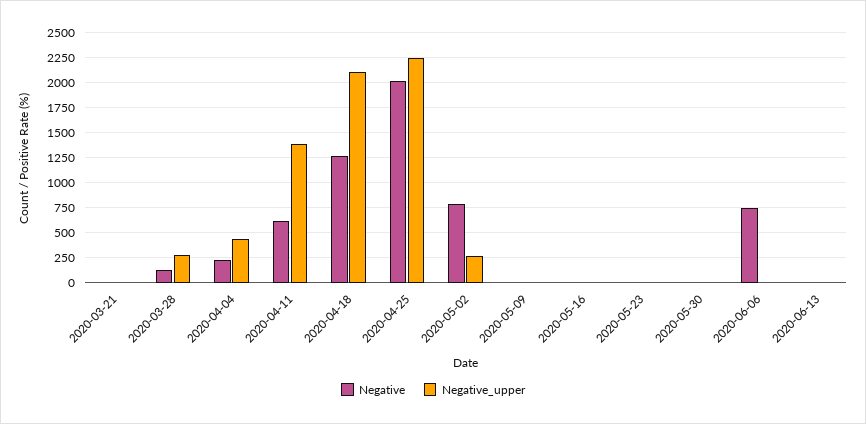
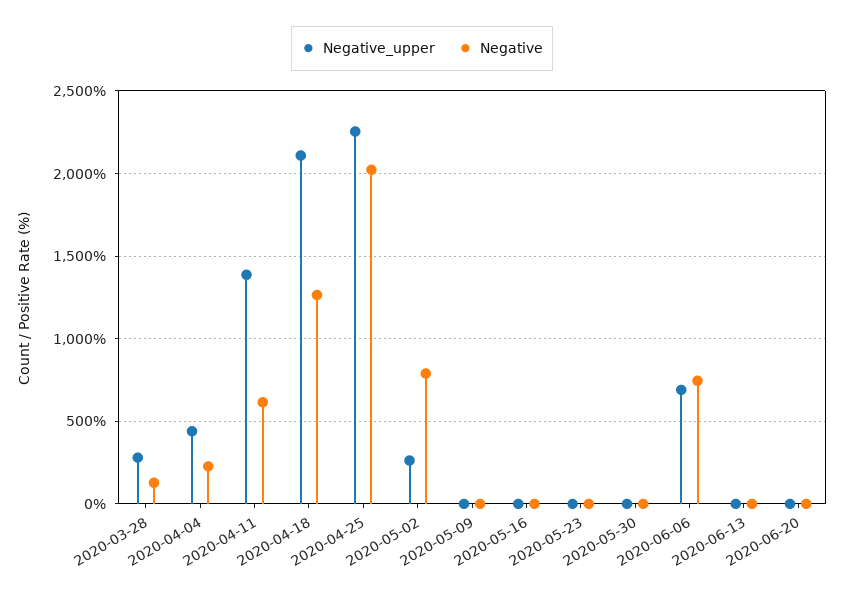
Negative, 2020-03-21: 0 -> none
Negative_upper, 2020-03-21: 0 -> none
Negative_upper, 2020-06-06: 0 -> 700
Negative_upper, 2020-06-20: none -> 0
Negative, 2020-06-20: none -> 0

